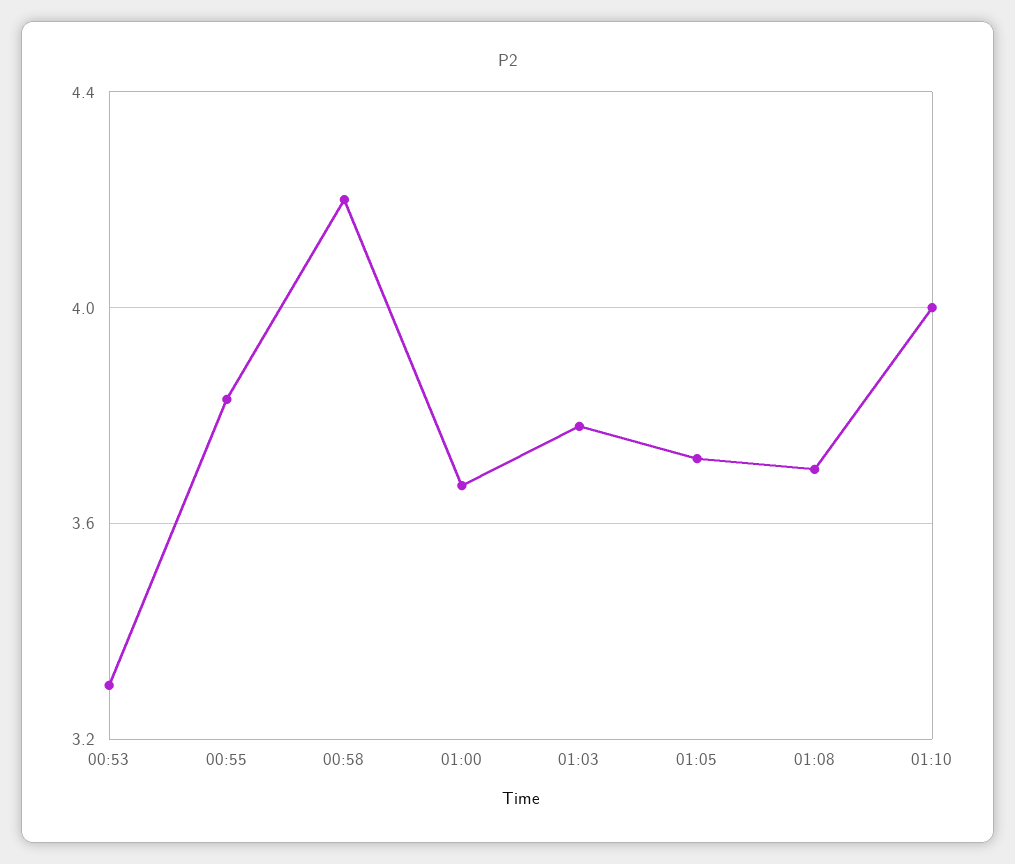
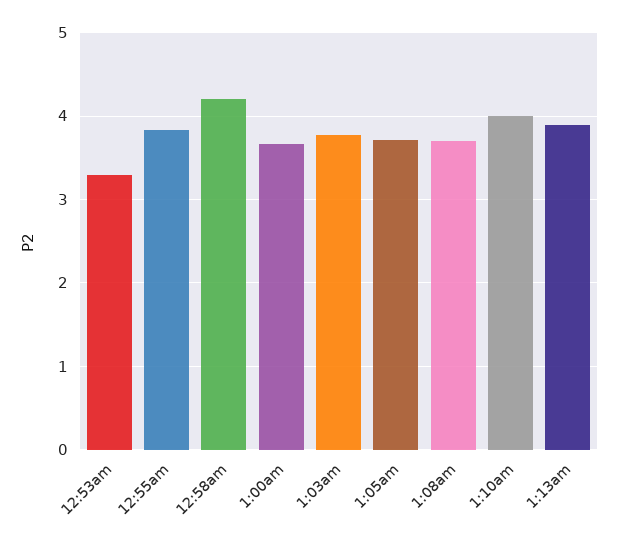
1:13am: none -> 3.9

